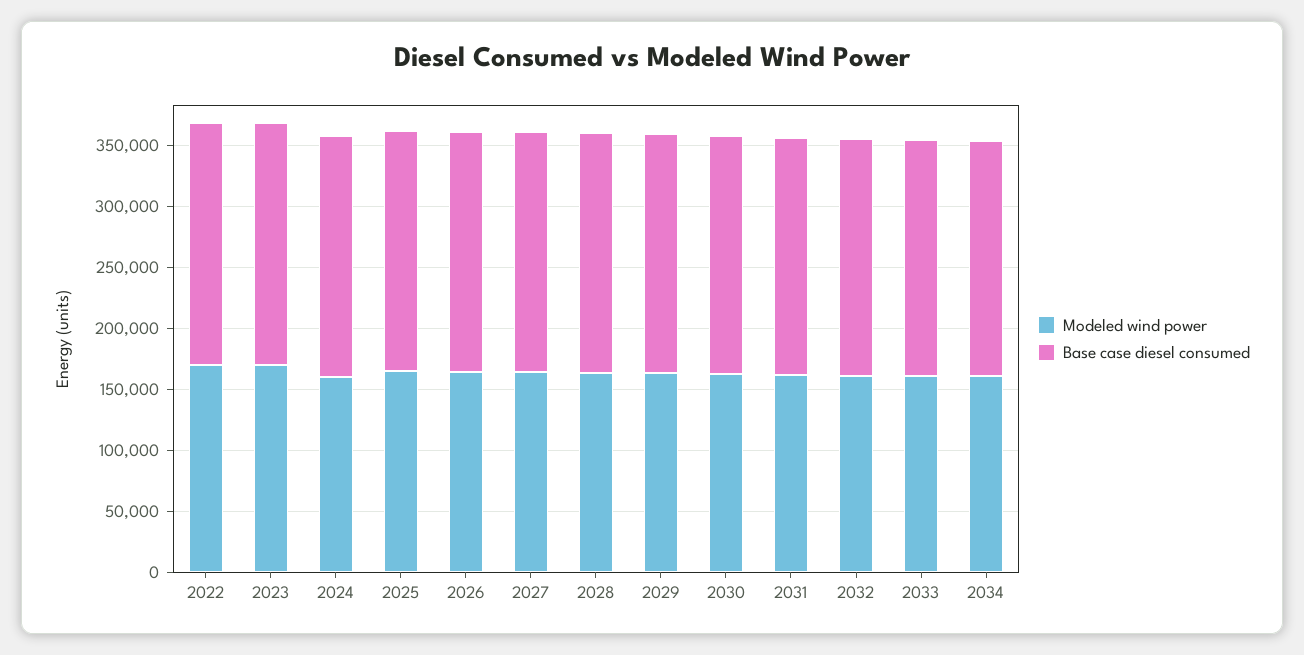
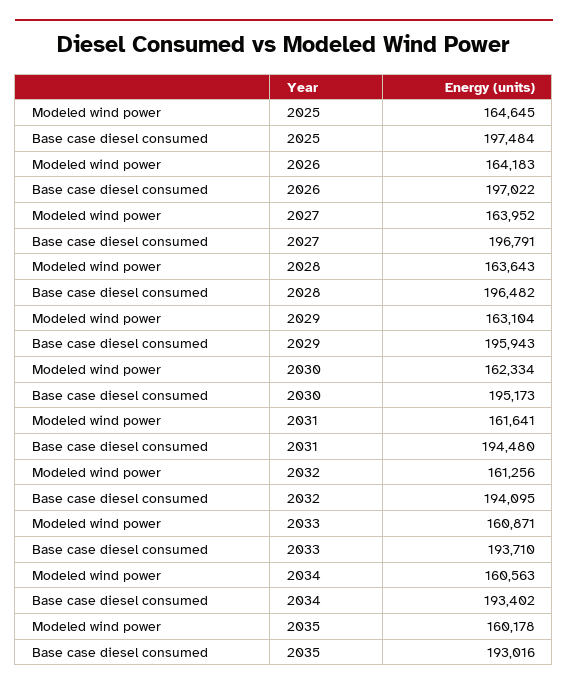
Modeled wind power, 2022: 170000 -> none
Base case diesel consumed, 2022: 200000 -> none
Modeled wind power, 2023: 170000 -> none
Base case diesel consumed, 2023: 200000 -> none
Modeled wind power, 2024: 160000 -> none
Base case diesel consumed, 2024: 200000 -> none
Modeled wind power, 2035: none -> 160178
Base case diesel consumed, 2035: none -> 193016

